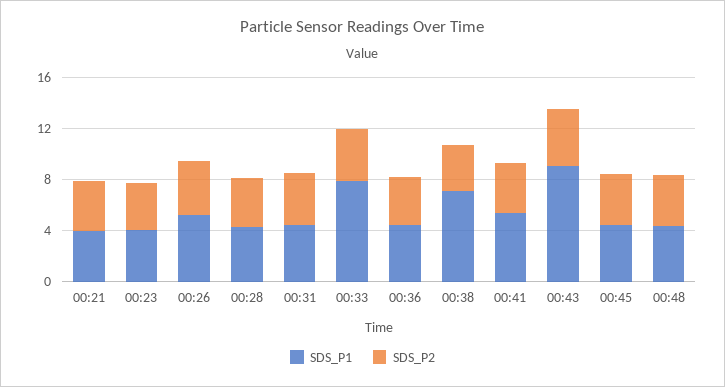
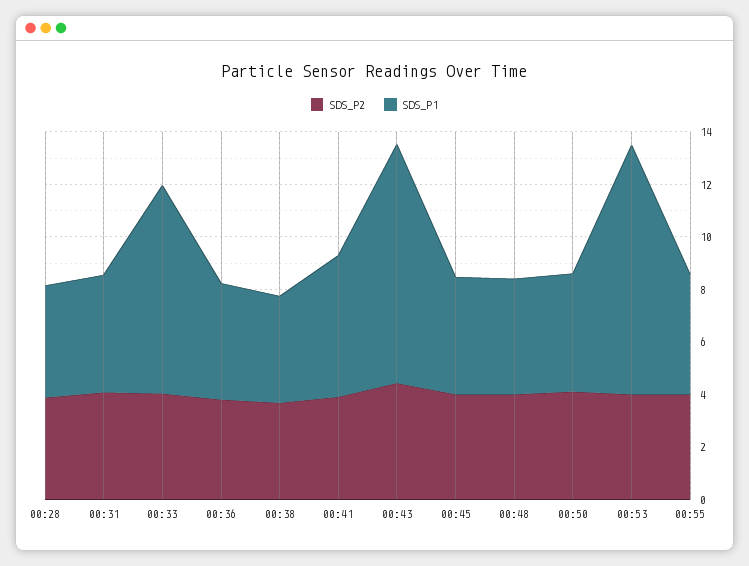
SDS_P1, 00:21: 4 -> none
SDS_P2, 00:21: 4 -> none
SDS_P1, 00:23: 4 -> none
SDS_P2, 00:23: 4 -> none
SDS_P1, 00:26: 5 -> none
SDS_P2, 00:26: 4 -> none
SDS_P1, 00:38: 7 -> 4
SDS_P2, 00:50: none -> 4
SDS_P1, 00:50: none -> 4.5
SDS_P2, 00:53: none -> 4
SDS_P1, 00:53: none -> 9.5
SDS_P2, 00:55: none -> 4
SDS_P1, 00:55: none -> 4.5

